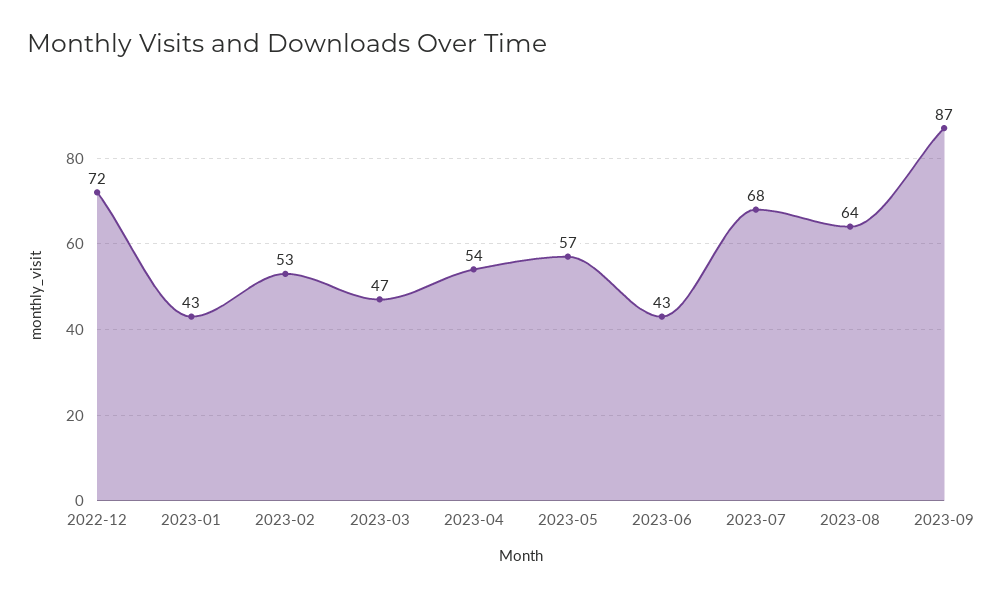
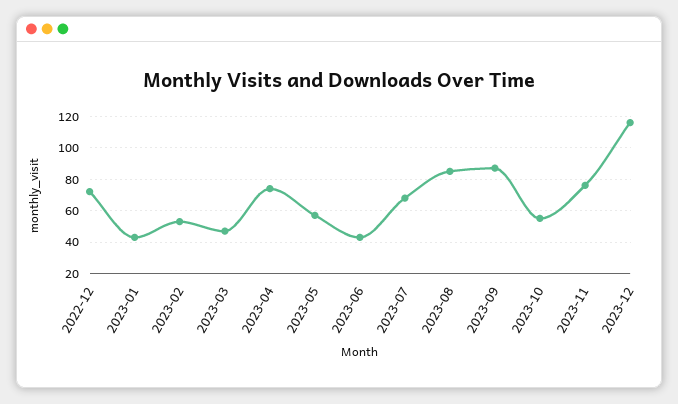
2023-04: 54 -> 75
2023-08: 64 -> 85
2023-10: none -> 55
2023-11: none -> 75
2023-12: none -> 115

